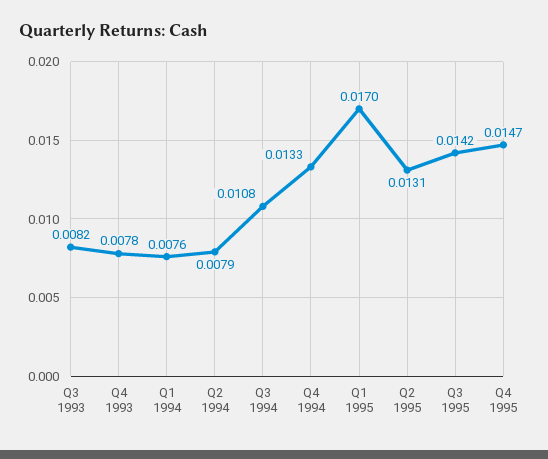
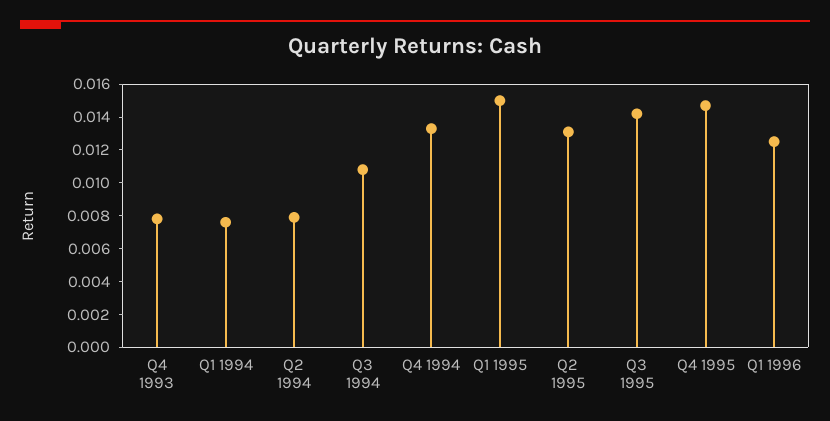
Q3 1993: 0.0082 -> none
Q1 1995: 0.017 -> 0.015
Q1 1996: none -> 0.0125

